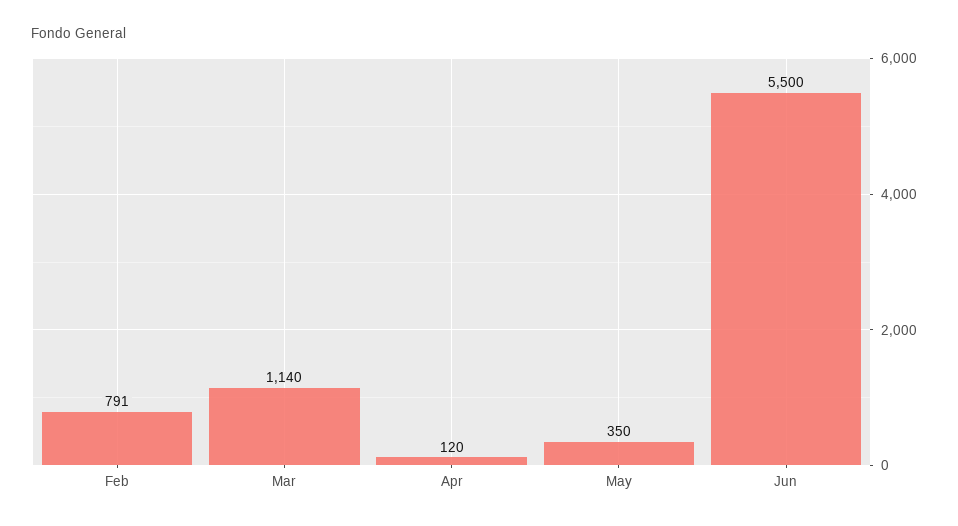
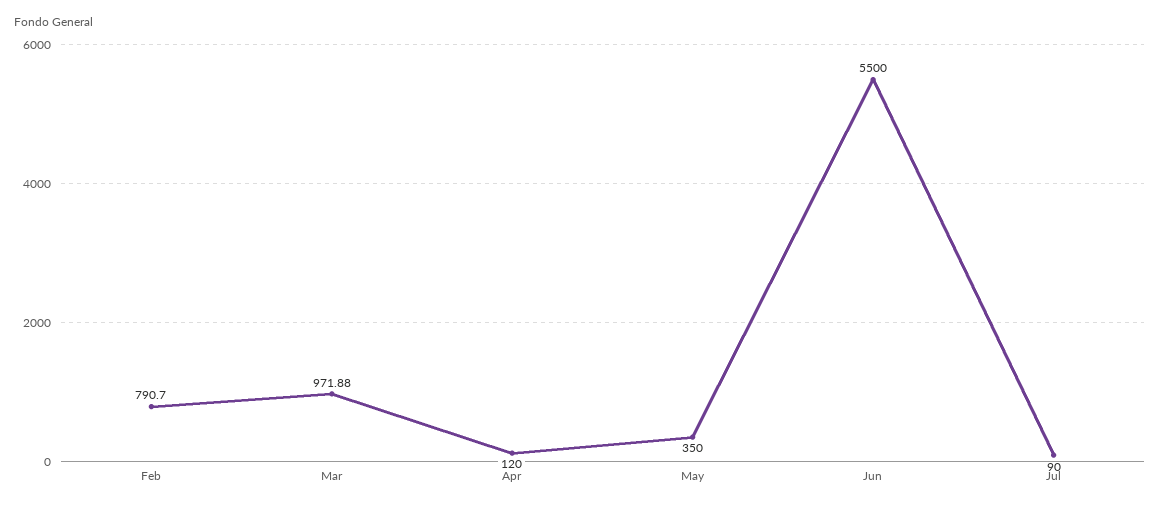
Mar: 1140 -> 971.88
Jul: none -> 90

